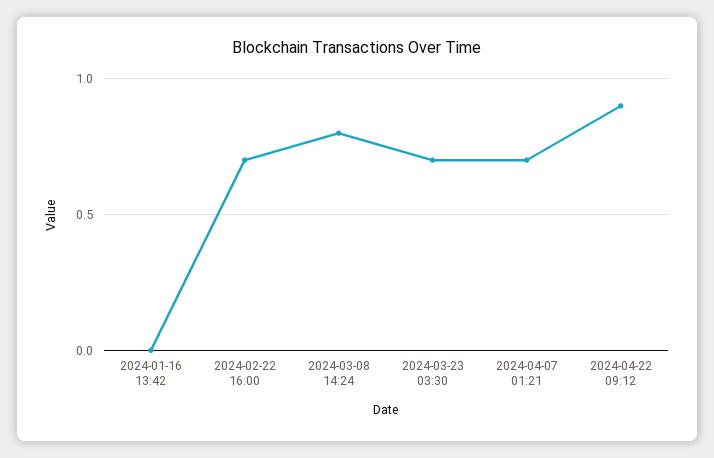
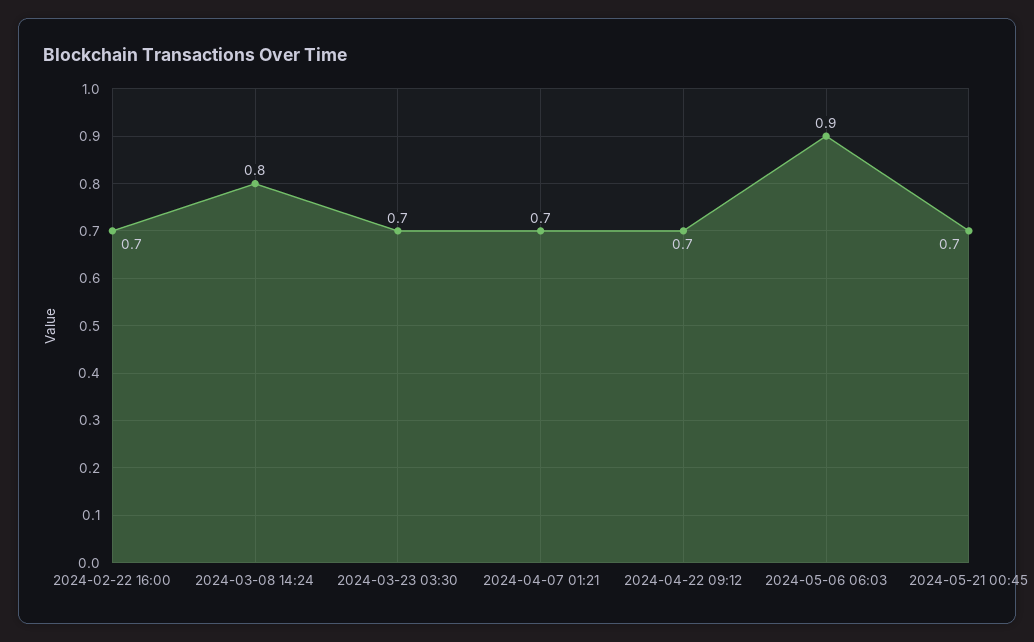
2024-01-16 13:42: 0 -> none
2024-04-22 09:12: 0.9 -> 0.7
2024-05-06 06:03: none -> 0.9
2024-05-21 00:45: none -> 0.7

